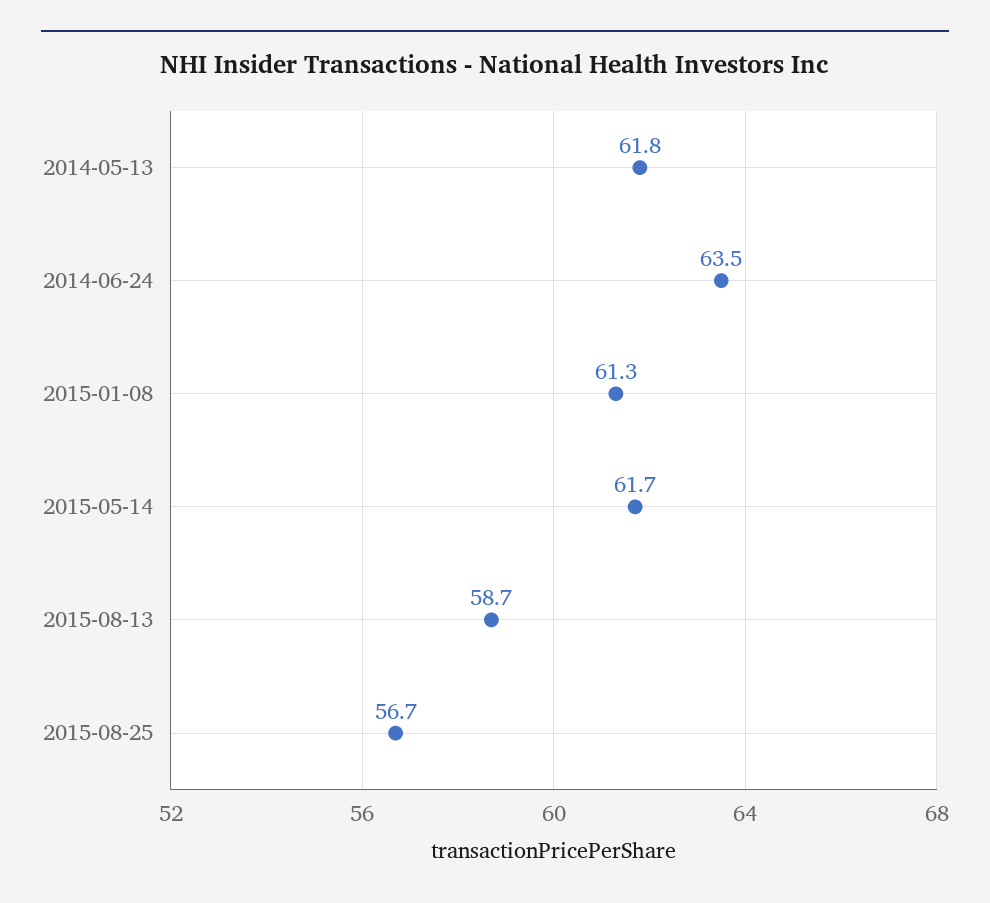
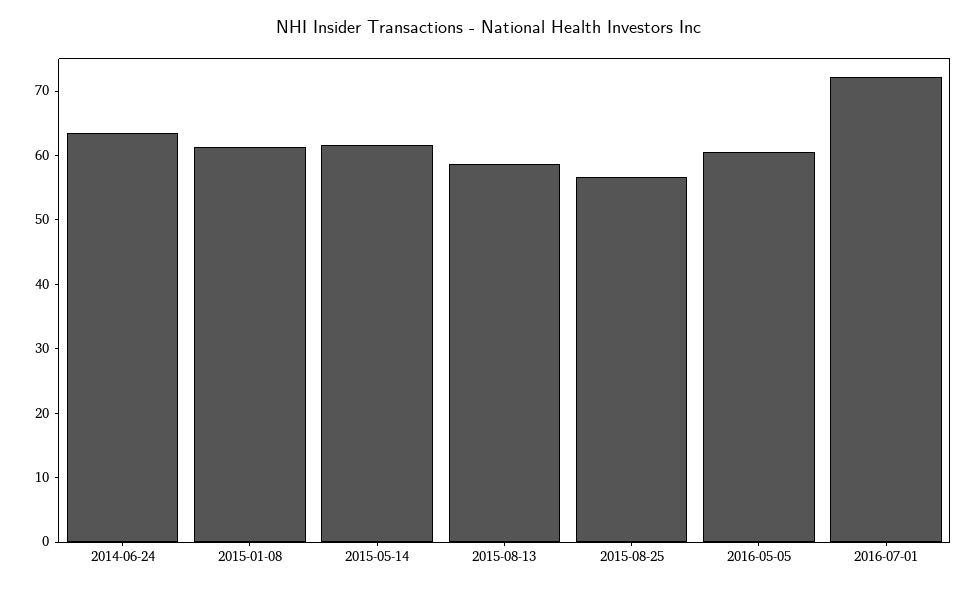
2014-05-13: 61.8 -> none
2016-05-05: none -> 60
2016-07-01: none -> 72

